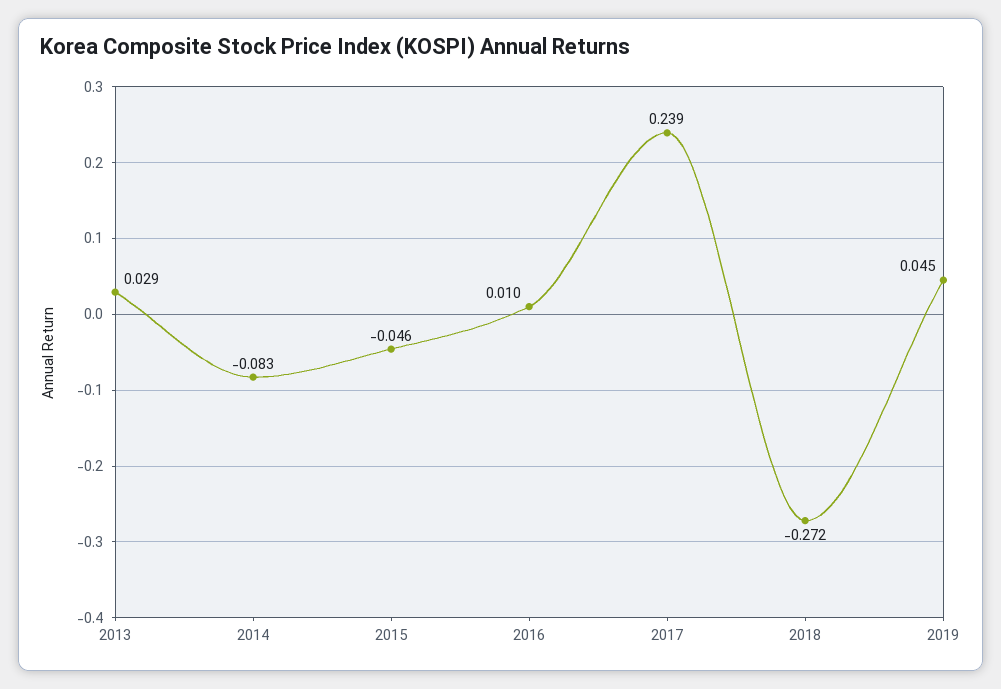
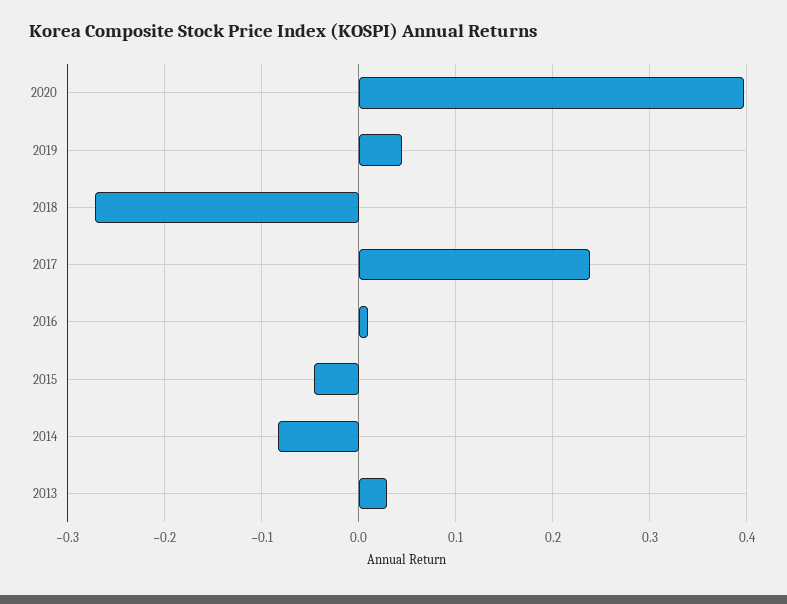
2020: none -> 0.4

